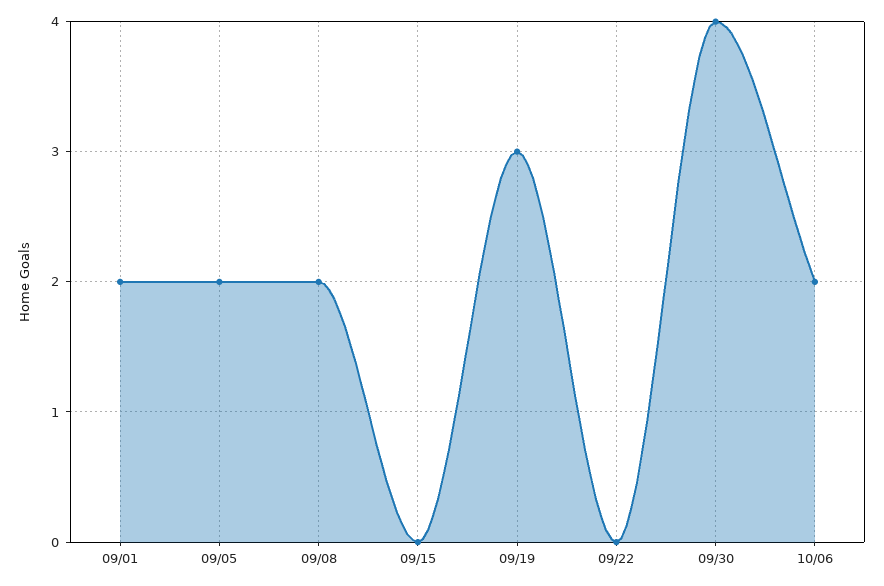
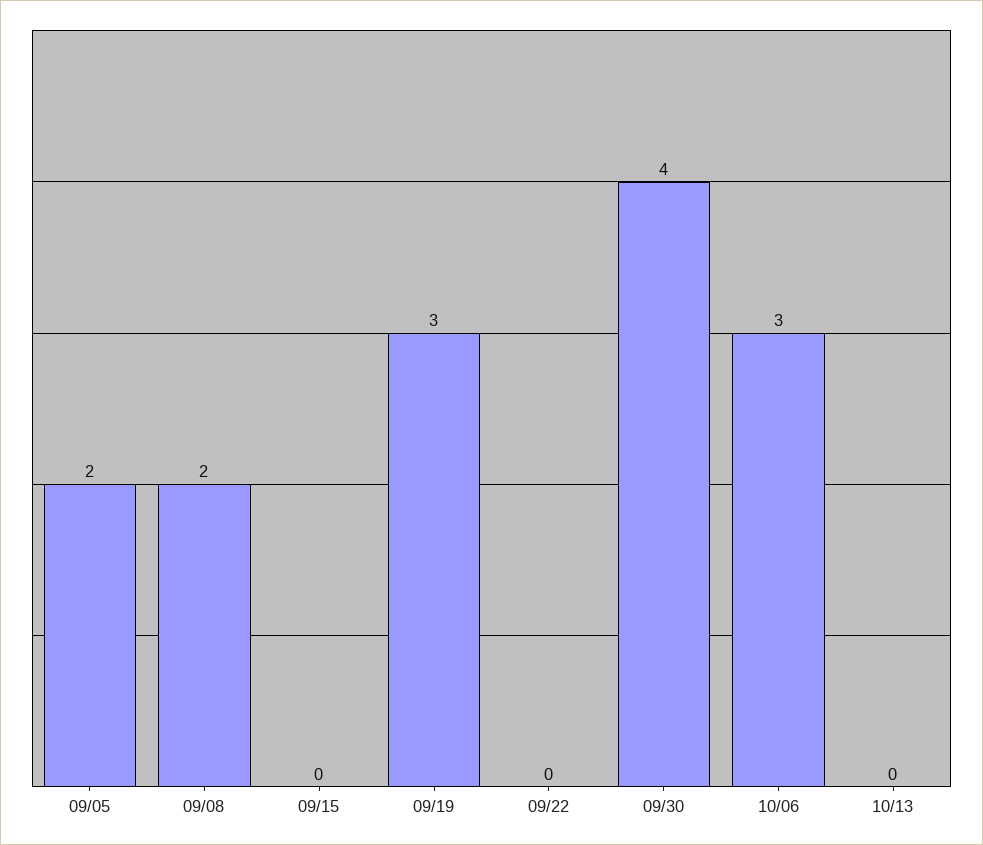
09/01: 2 -> none
10/06: 2 -> 3
10/13: none -> 0

